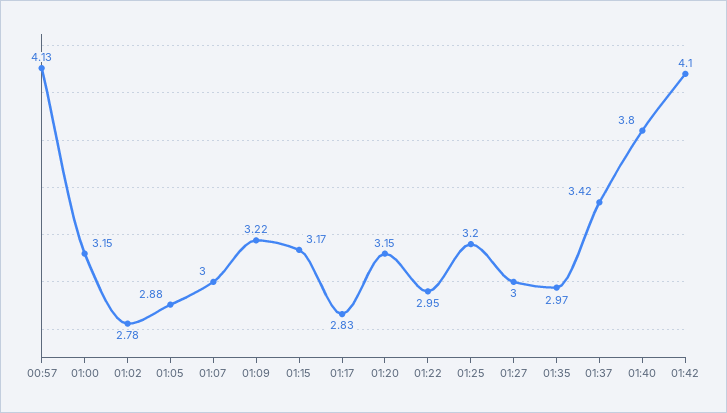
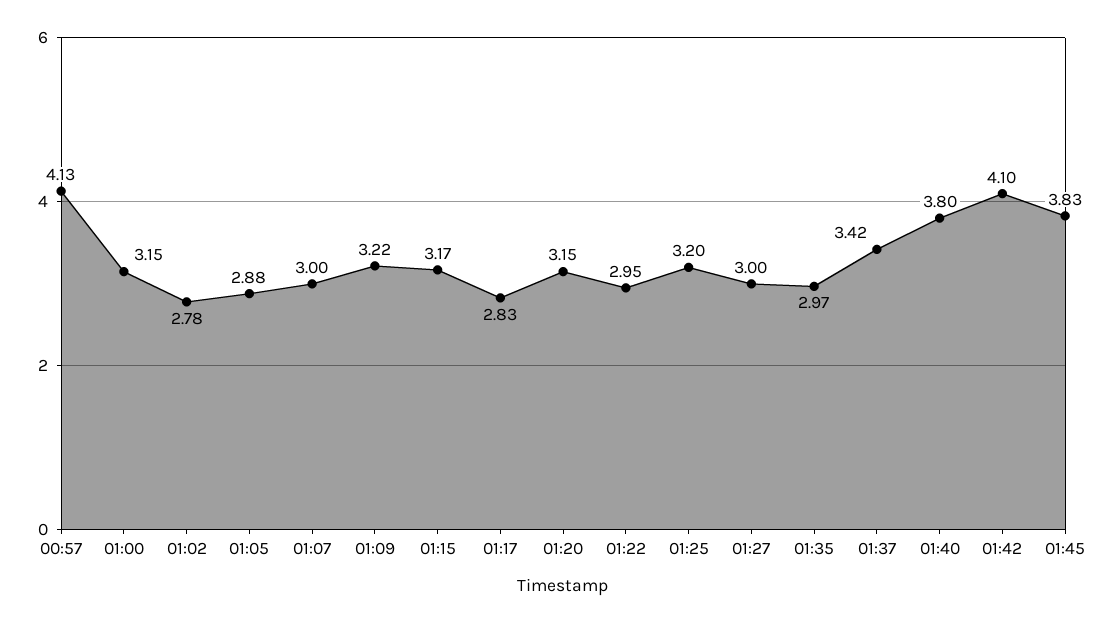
01:45: none -> 3.83

